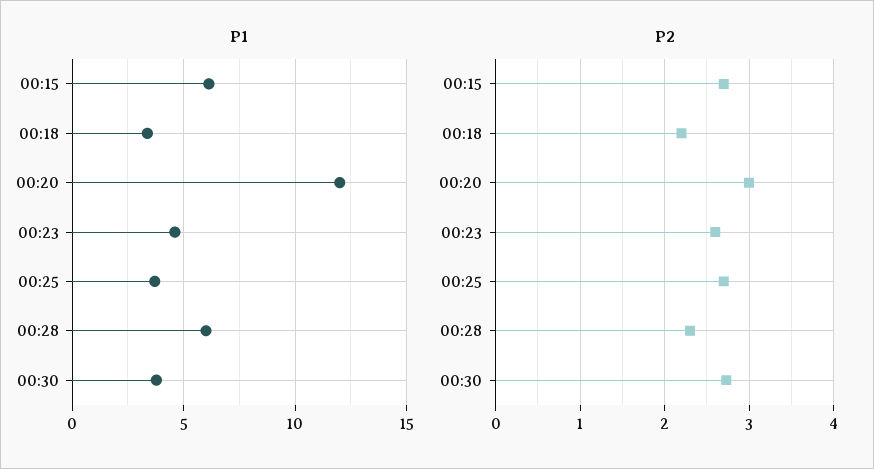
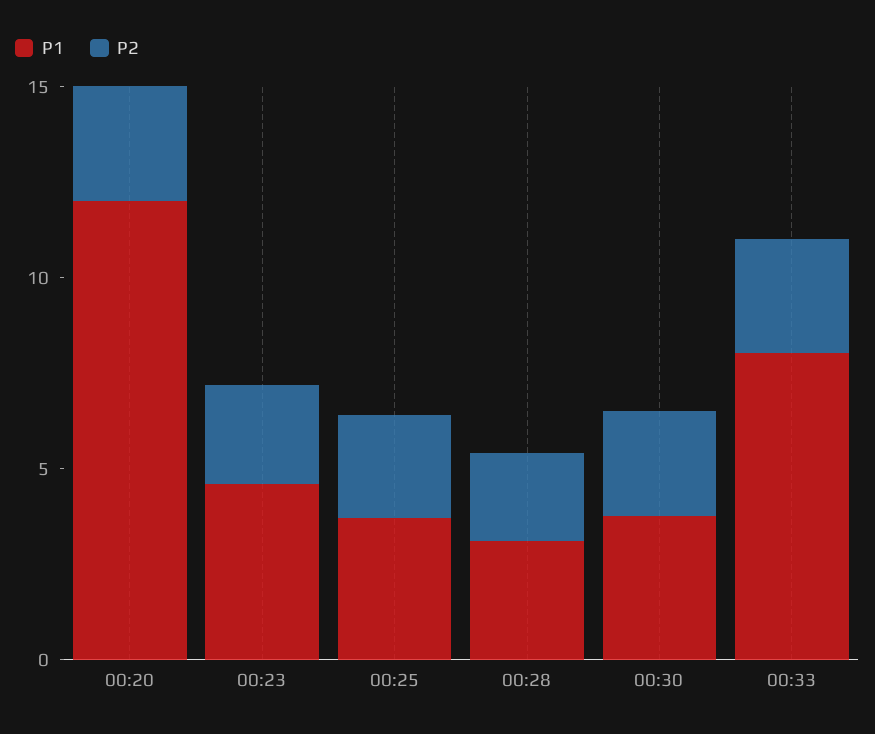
P1, 00:15: 6 -> none
P1, 00:18: 3.5 -> none
P1, 00:28: 6 -> 3
P2, 00:15: 2.7 -> none
P2, 00:18: 2.2 -> none
P1, 00:33: none -> 8
P2, 00:33: none -> 3

